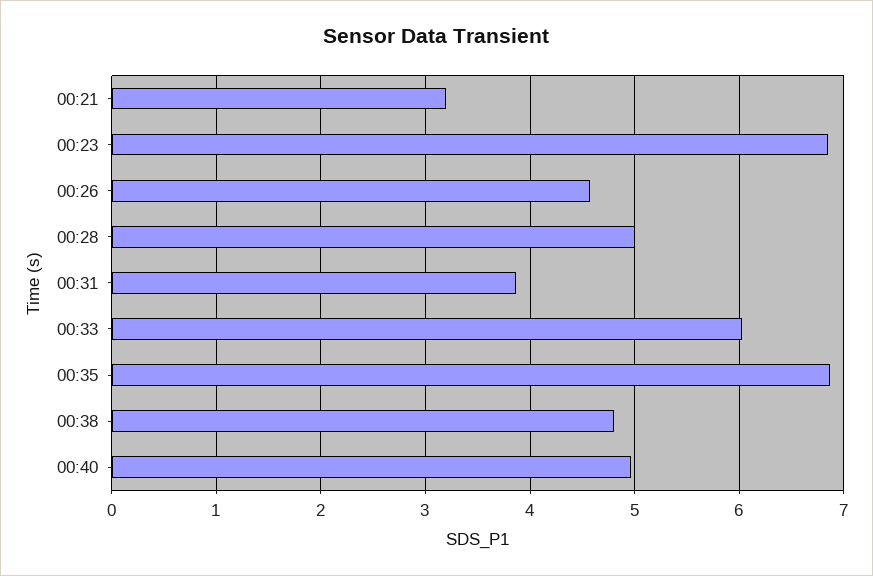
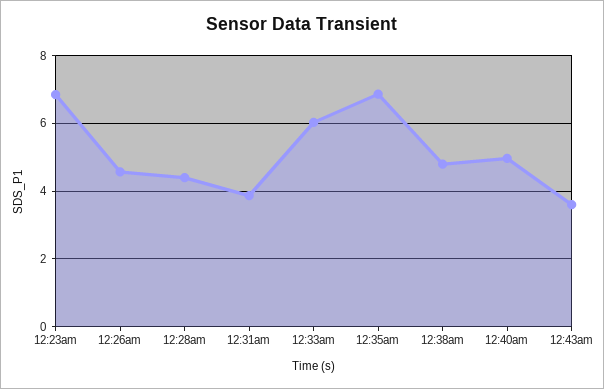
00:21: 3.2 -> none
00:28: 5 -> 4.4
12:43am: none -> 3.6

